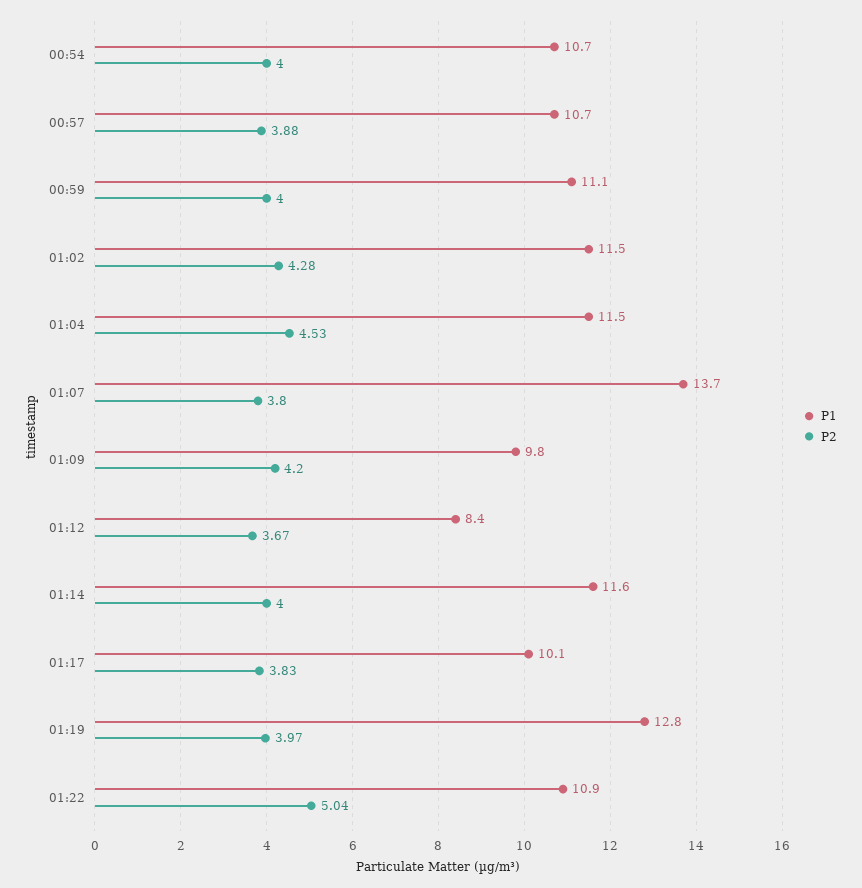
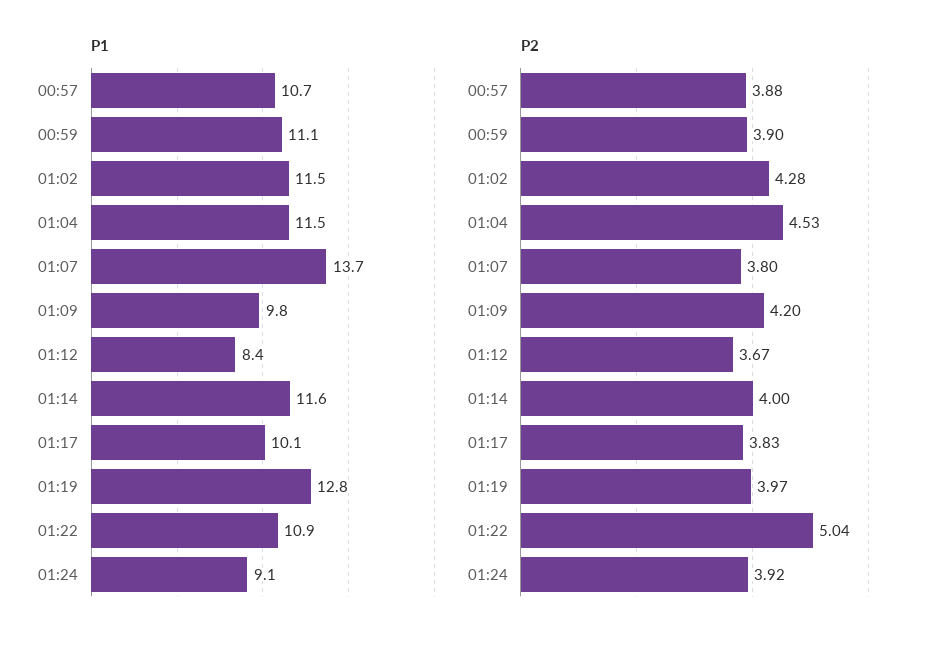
P1, 00:54: 10.7 -> none
P2, 00:54: 4 -> none
P2, 00:59: 4 -> 3.9
P1, 01:24: none -> 9.1
P2, 01:24: none -> 3.92

